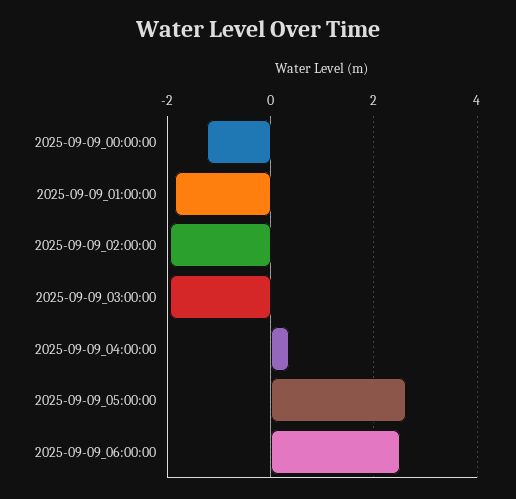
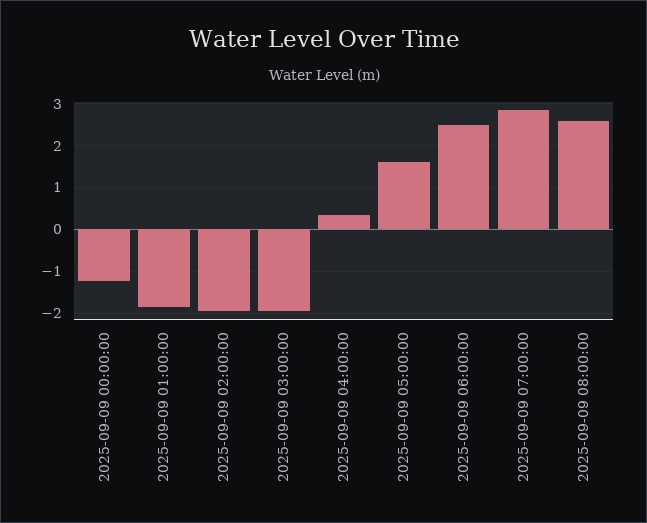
2025-09-09_05:00:00: 2.6 -> 1.6
2025-09-09 07:00:00: none -> 2.8
2025-09-09 08:00:00: none -> 2.6

